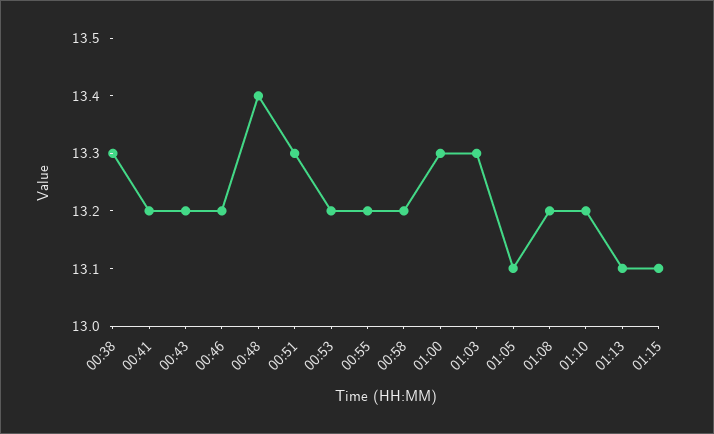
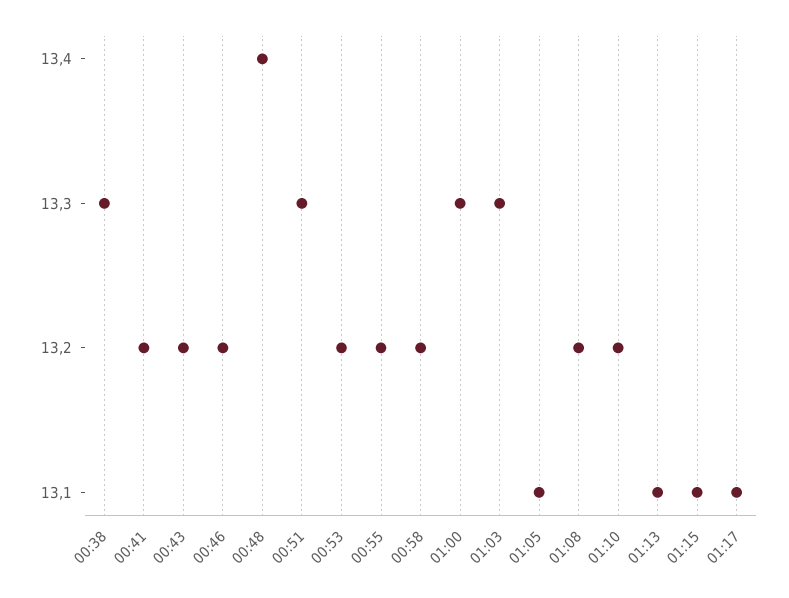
01:17: none -> 13.1

